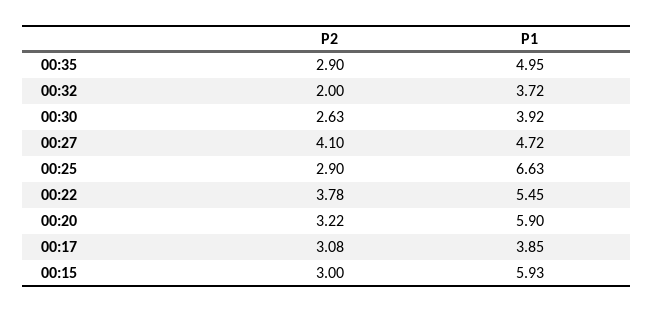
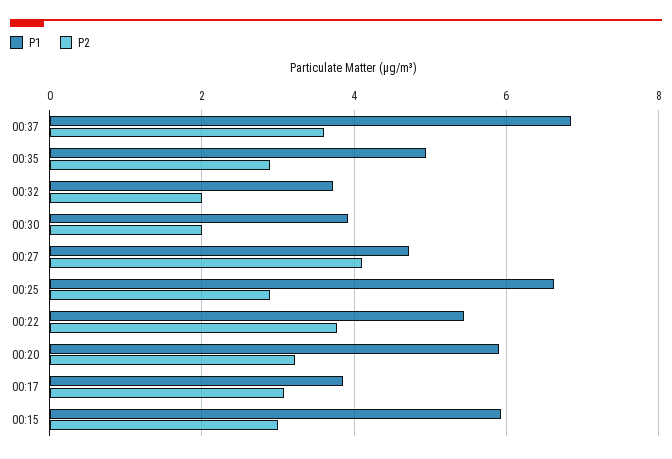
P2, 00:30: 2.63 -> 2
P1, 00:37: none -> 6.8
P2, 00:37: none -> 3.6

